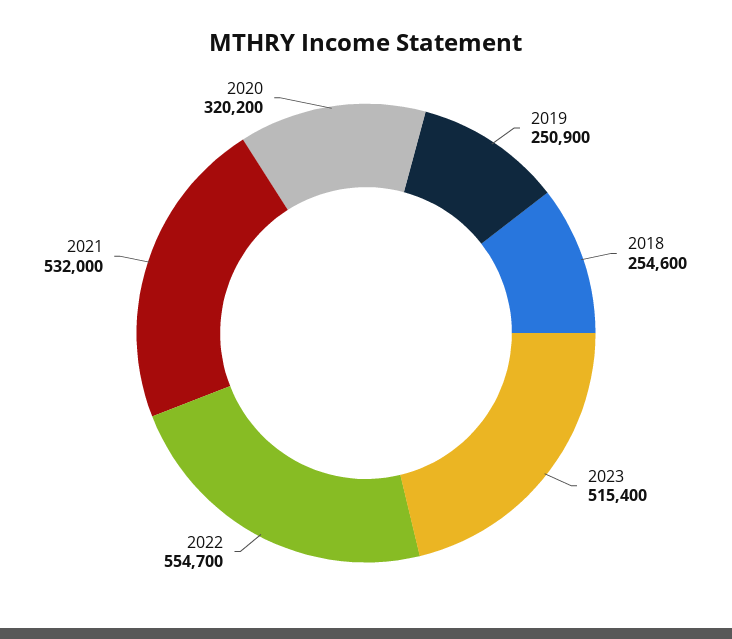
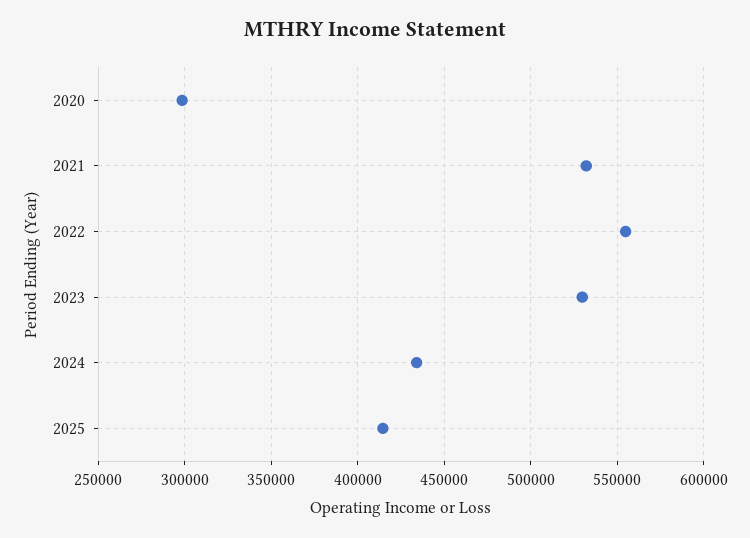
2019: 250900 -> none
2018: 254600 -> none
2023: 515400 -> 530000
2020: 320200 -> 300000
2024: none -> 435000
2025: none -> 415000

